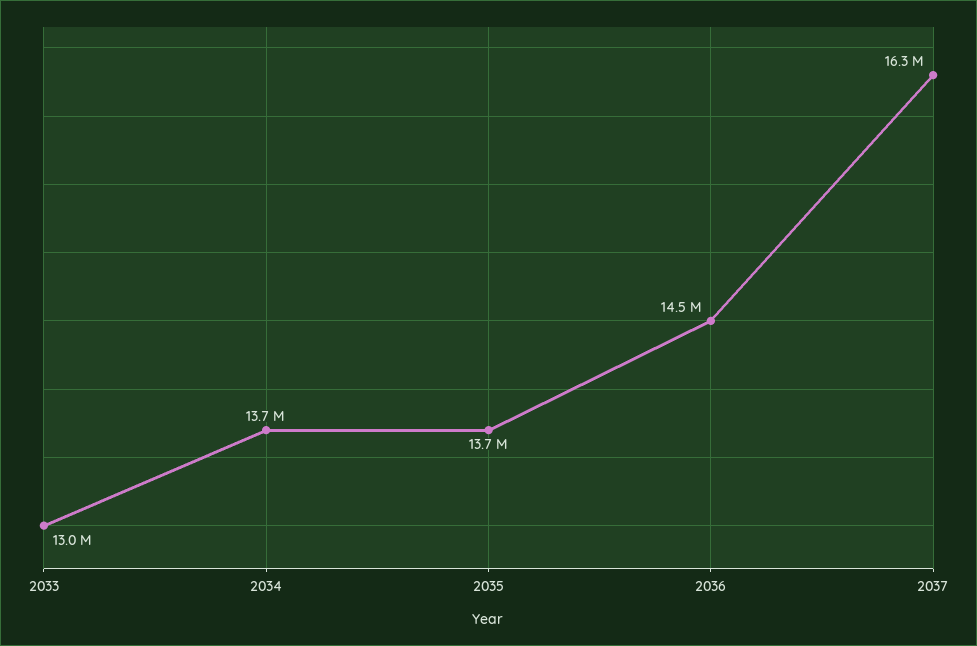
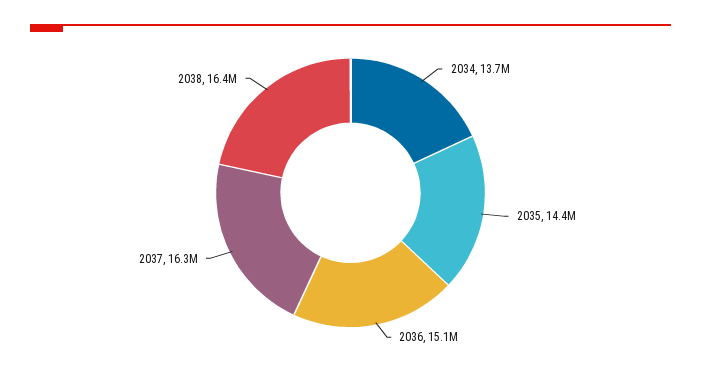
2033: 13000000 -> none
2035: 13700000 -> 14400000
2036: 14500000 -> 15100000
2038: none -> 16400000

